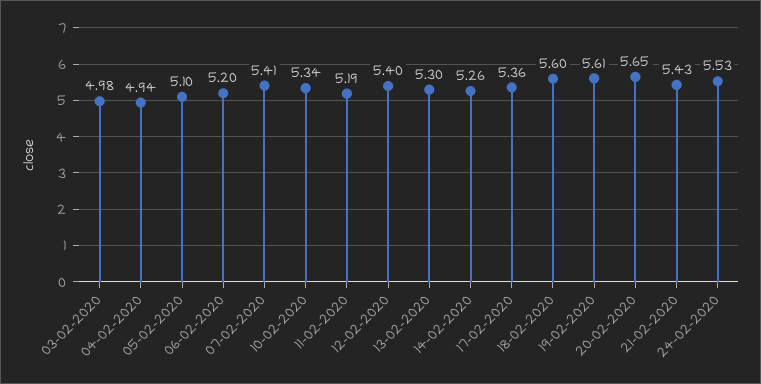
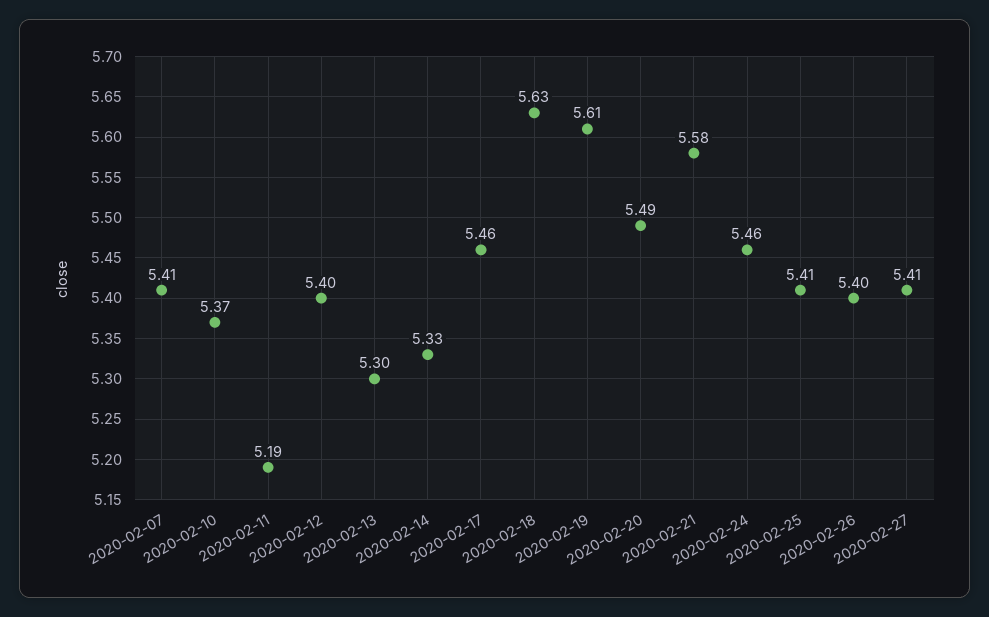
03-02-2020: 4.98 -> none
04-02-2020: 4.94 -> none
05-02-2020: 5.1 -> none
06-02-2020: 5.2 -> none
10-02-2020: 5.34 -> 5.37
14-02-2020: 5.26 -> 5.33
17-02-2020: 5.36 -> 5.46
18-02-2020: 5.6 -> 5.63
20-02-2020: 5.65 -> 5.49
21-02-2020: 5.43 -> 5.58
24-02-2020: 5.53 -> 5.46
2020-02-25: none -> 5.41
2020-02-26: none -> 5.4
2020-02-27: none -> 5.41

